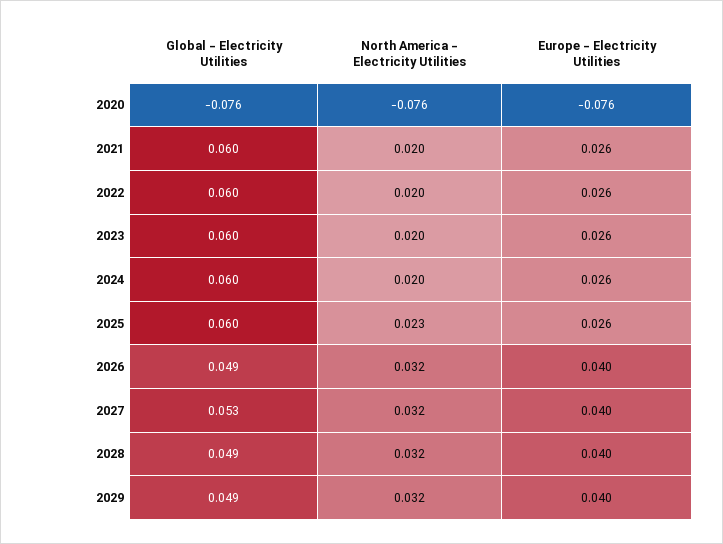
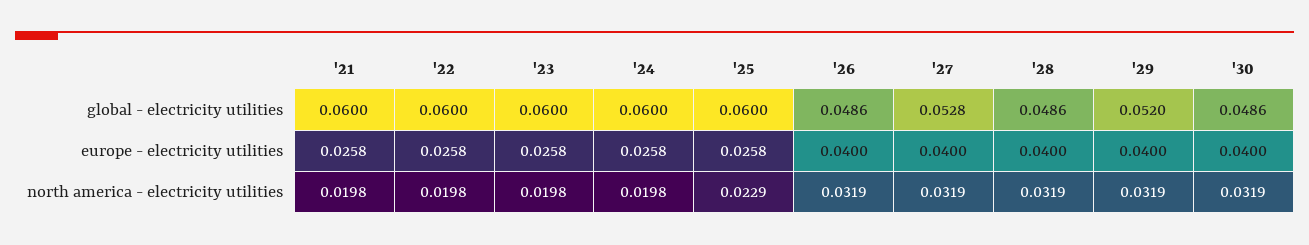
Global - Electricity Utilities, 2020: -0.076 -> none
North America - Electricity Utilities, 2020: -0.076 -> none
Europe - Electricity Utilities, 2020: -0.076 -> none
Global - Electricity Utilities, 2029: 0.049 -> 0.052
Global - Electricity Utilities, '30: none -> 0.0486
Europe - Electricity Utilities, '30: none -> 0.04
North America - Electricity Utilities, '30: none -> 0.0319

